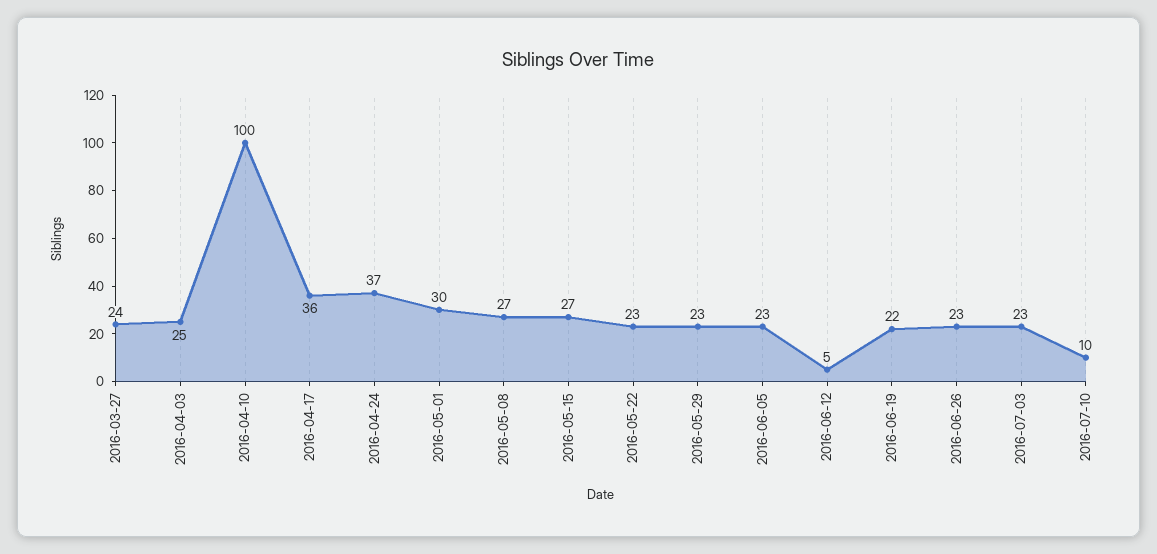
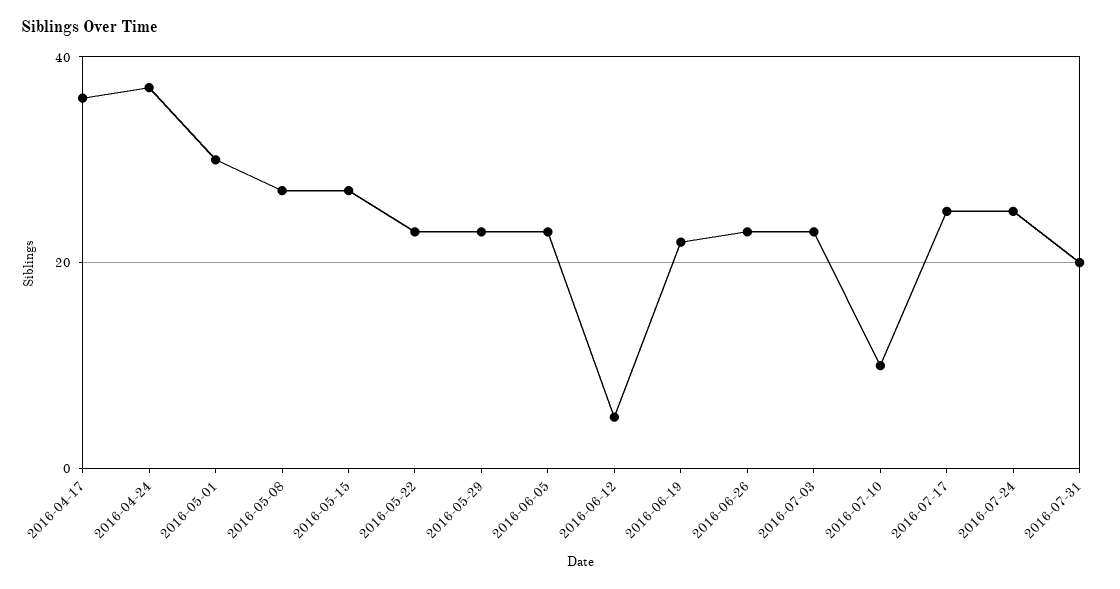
2016-03-27: 24 -> none
2016-04-03: 25 -> none
2016-04-10: 100 -> none
2016-07-17: none -> 25
2016-07-24: none -> 25
2016-07-31: none -> 20

